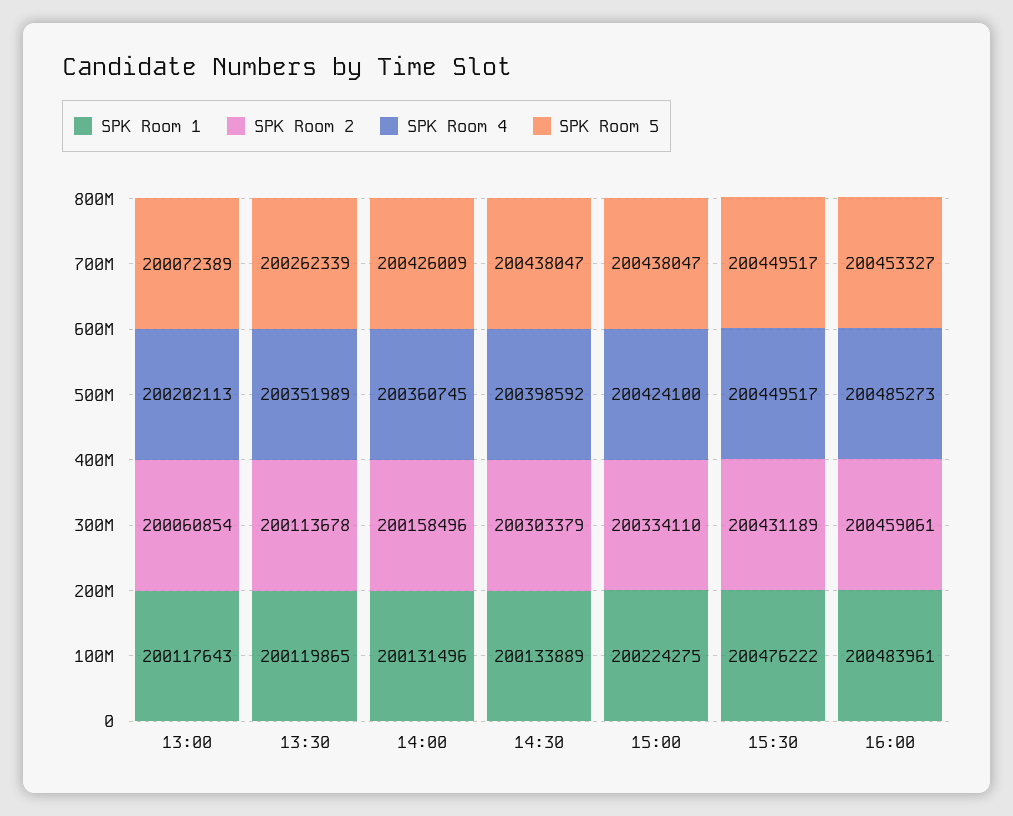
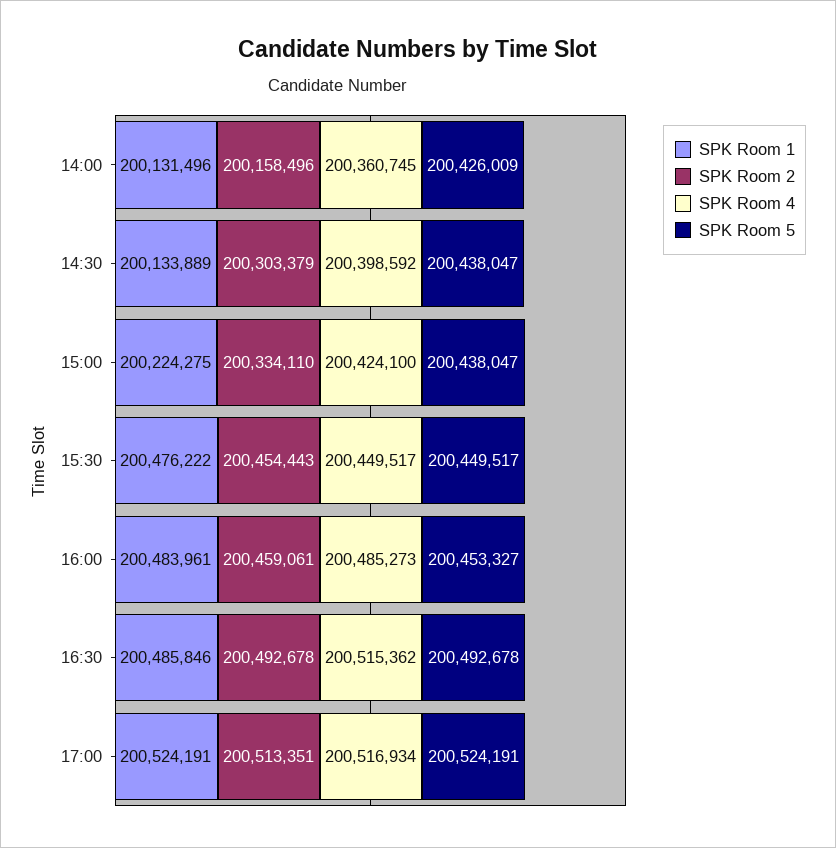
SPK Room 1, 13:00: 200117643 -> none
SPK Room 2, 13:00: 200060854 -> none
SPK Room 4, 13:00: 200202113 -> none
SPK Room 5, 13:00: 200072389 -> none
SPK Room 1, 13:30: 200119865 -> none
SPK Room 2, 13:30: 200113678 -> none
SPK Room 4, 13:30: 200351989 -> none
SPK Room 5, 13:30: 200262339 -> none
SPK Room 2, 15:30: 200431189 -> 200454443
SPK Room 1, 16:30: none -> 200485846
SPK Room 2, 16:30: none -> 200492678
SPK Room 4, 16:30: none -> 200515362
SPK Room 5, 16:30: none -> 200492678
SPK Room 1, 17:00: none -> 200524191
SPK Room 2, 17:00: none -> 200513351
SPK Room 4, 17:00: none -> 200516934
SPK Room 5, 17:00: none -> 200524191

